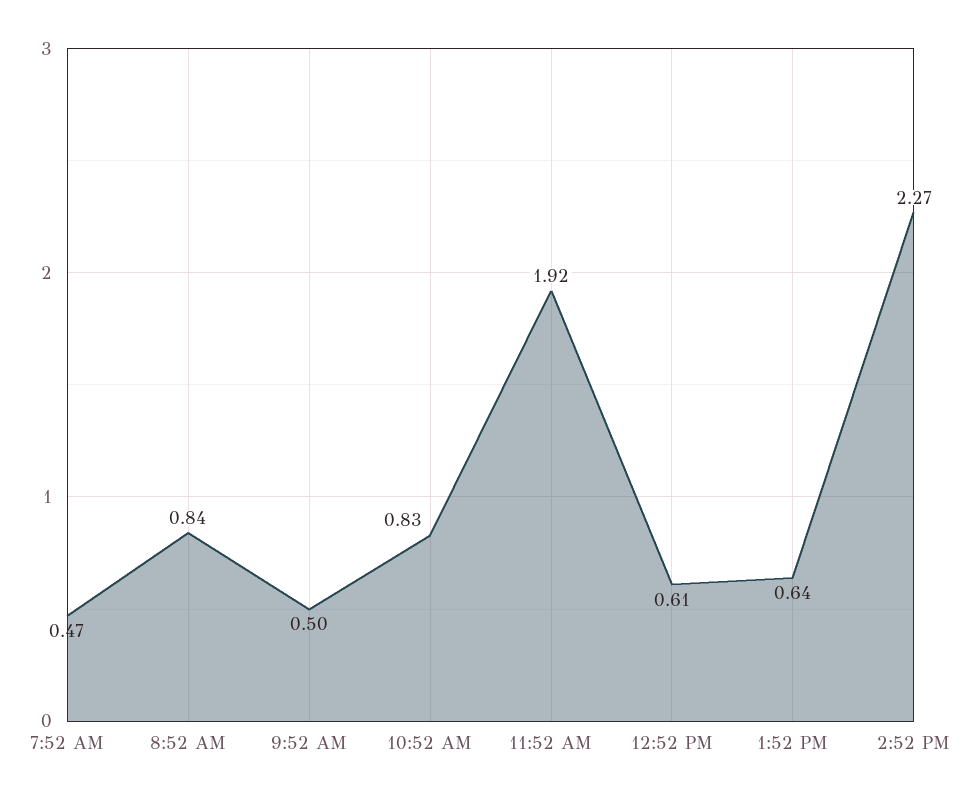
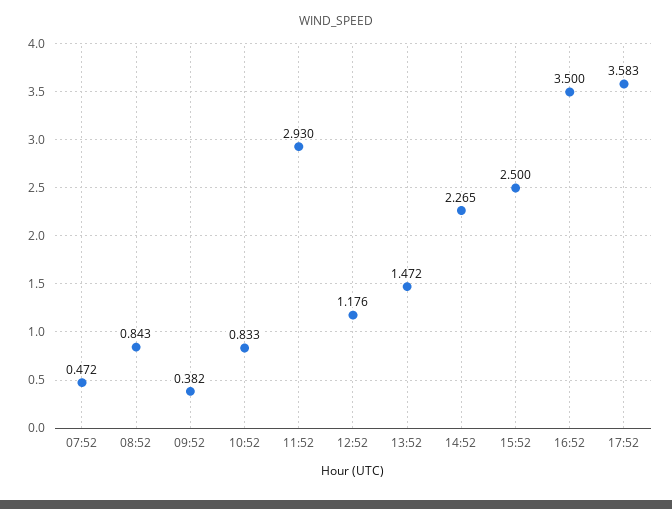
9:52 AM: 0.5 -> 0.382
11:52 AM: 1.92 -> 2.93
12:52 PM: 0.61 -> 1.176
1:52 PM: 0.64 -> 1.472
15:52: none -> 2.5
16:52: none -> 3.5
17:52: none -> 3.583

